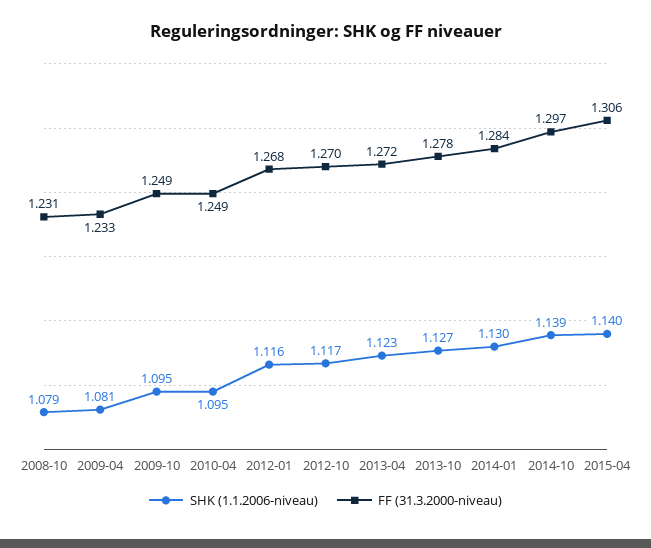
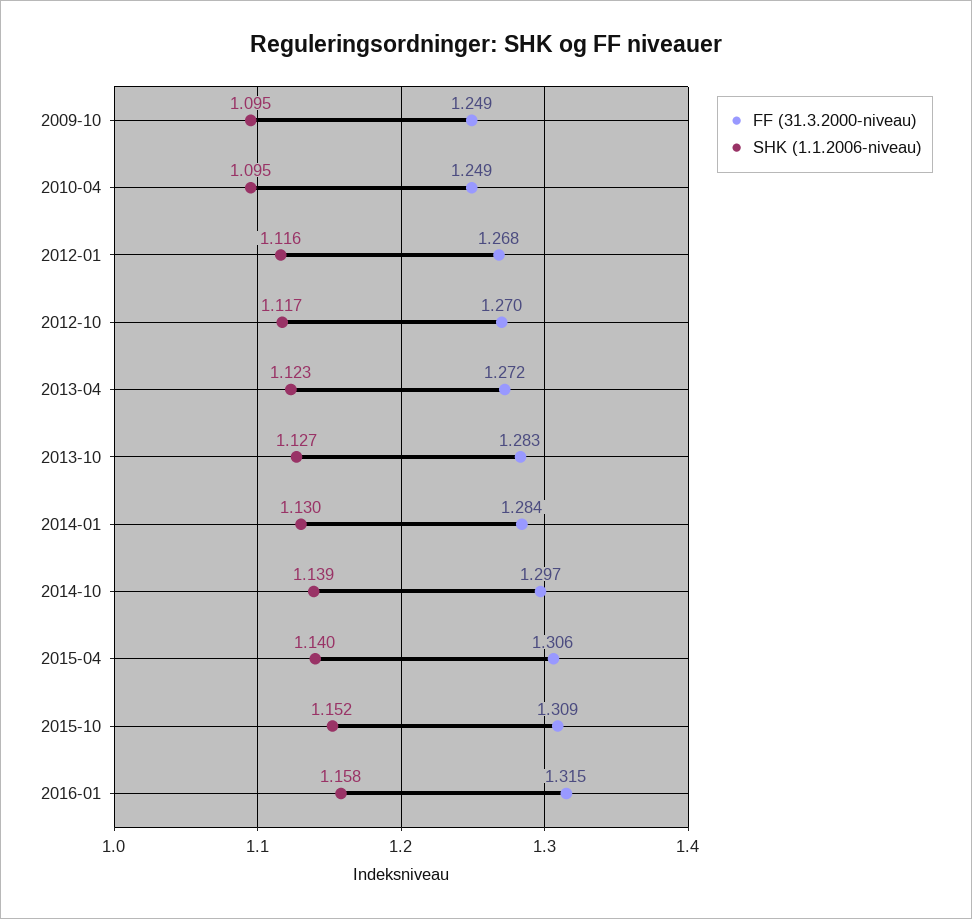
SHK (1.1.2006-niveau), 2008-10: 1.079 -> none
FF (31.3.2000-niveau), 2008-10: 1.231 -> none
SHK (1.1.2006-niveau), 2009-04: 1.081 -> none
FF (31.3.2000-niveau), 2009-04: 1.233 -> none
FF (31.3.2000-niveau), 2013-10: 1.278 -> 1.283
FF (31.3.2000-niveau), 2015-10: none -> 1.309
SHK (1.1.2006-niveau), 2015-10: none -> 1.152
FF (31.3.2000-niveau), 2016-01: none -> 1.315
SHK (1.1.2006-niveau), 2016-01: none -> 1.158

